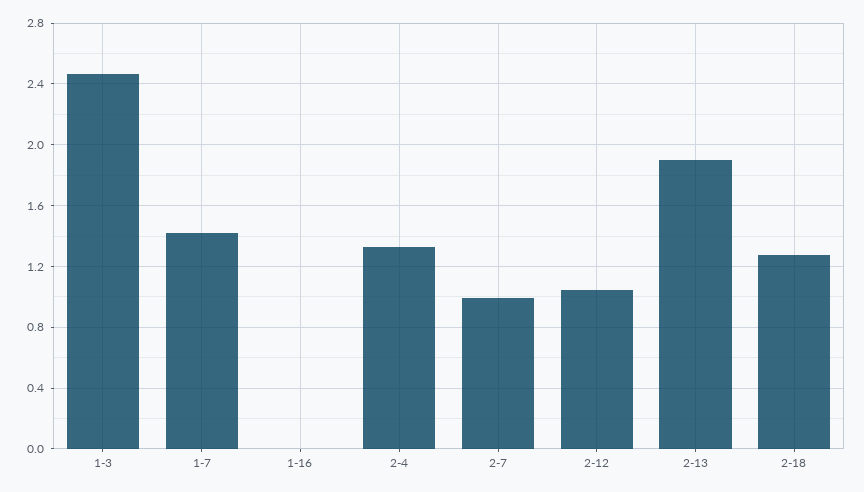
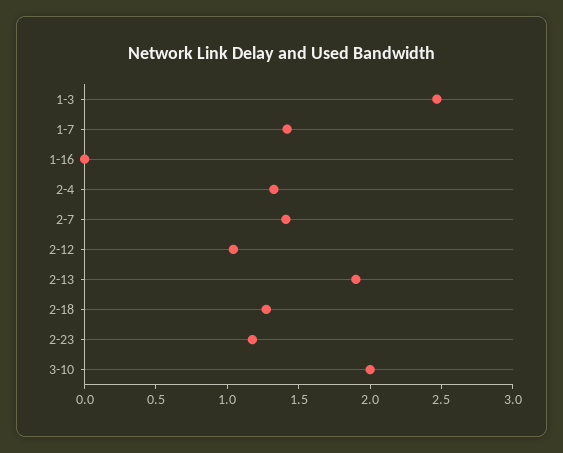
2-7: 1 -> 1.4
2-23: none -> 1.2
3-10: none -> 2

